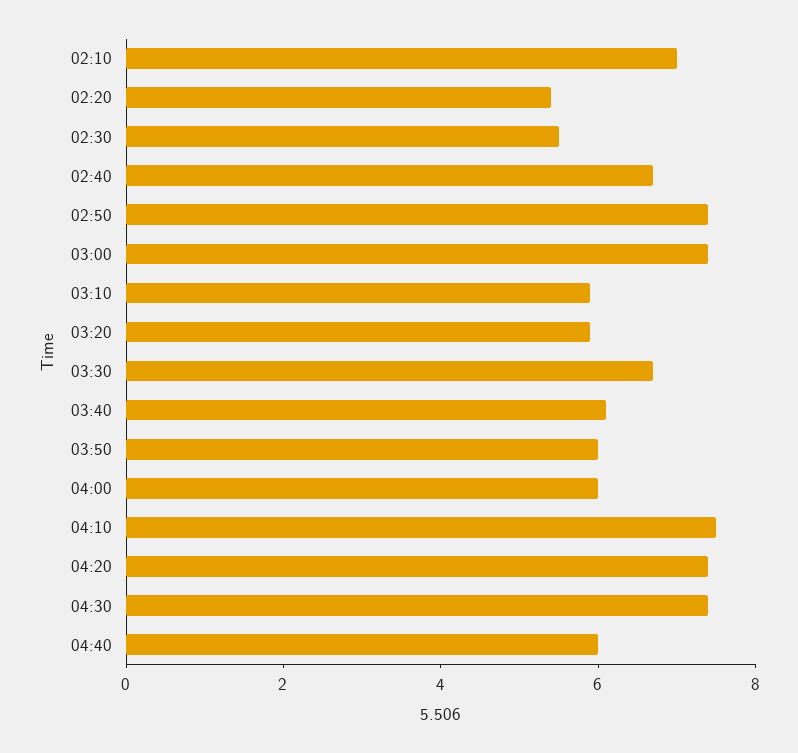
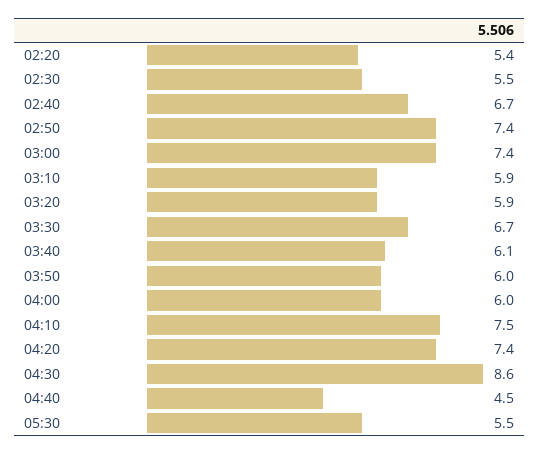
02:10: 7 -> none
04:30: 7.5 -> 8.6
04:40: 6 -> 4.5
05:30: none -> 5.5

